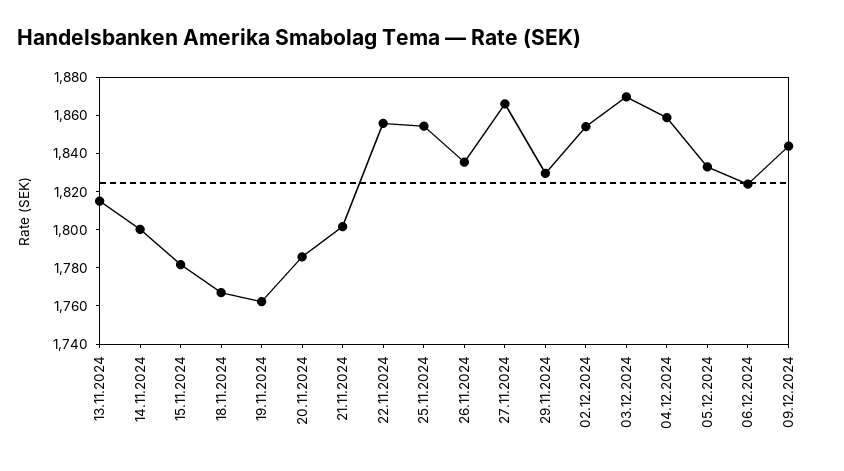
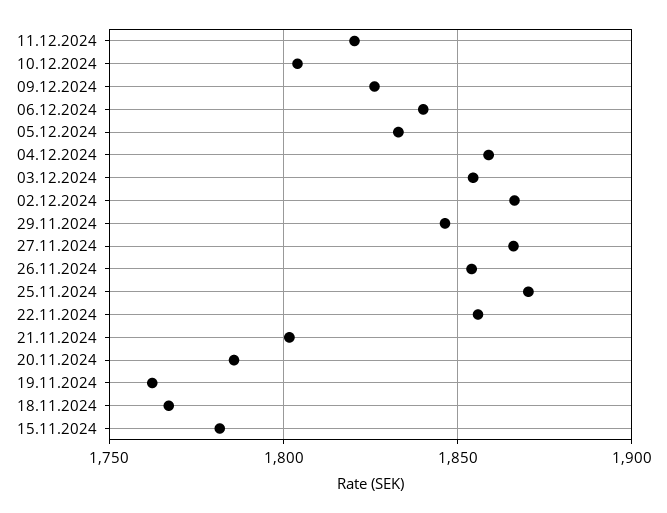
13.11.2024: 1815 -> none
14.11.2024: 1800 -> none
25.11.2024: 1855 -> 1870
26.11.2024: 1835 -> 1855
29.11.2024: 1830 -> 1845
02.12.2024: 1855 -> 1865
03.12.2024: 1870 -> 1855
06.12.2024: 1825 -> 1840
09.12.2024: 1845 -> 1825
11.12.2024: none -> 1820
10.12.2024: none -> 1805

